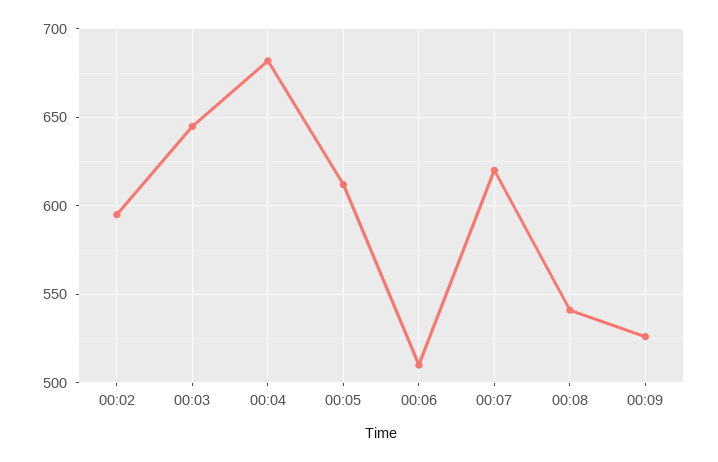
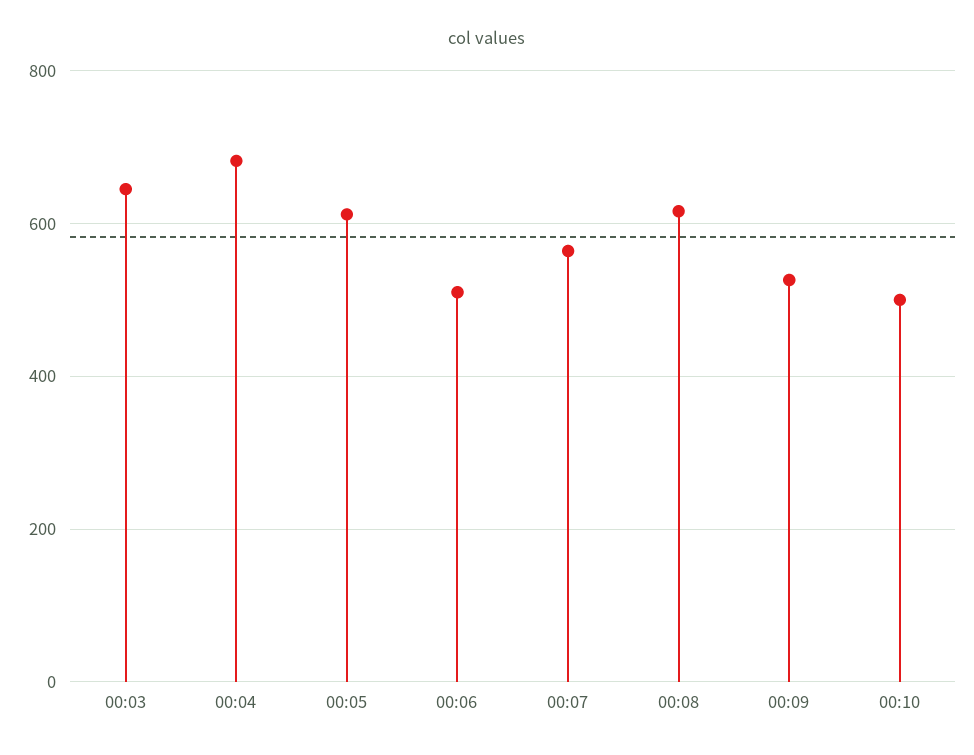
00:02: 595 -> none
00:07: 620 -> 560
00:08: 540 -> 620
00:10: none -> 500

